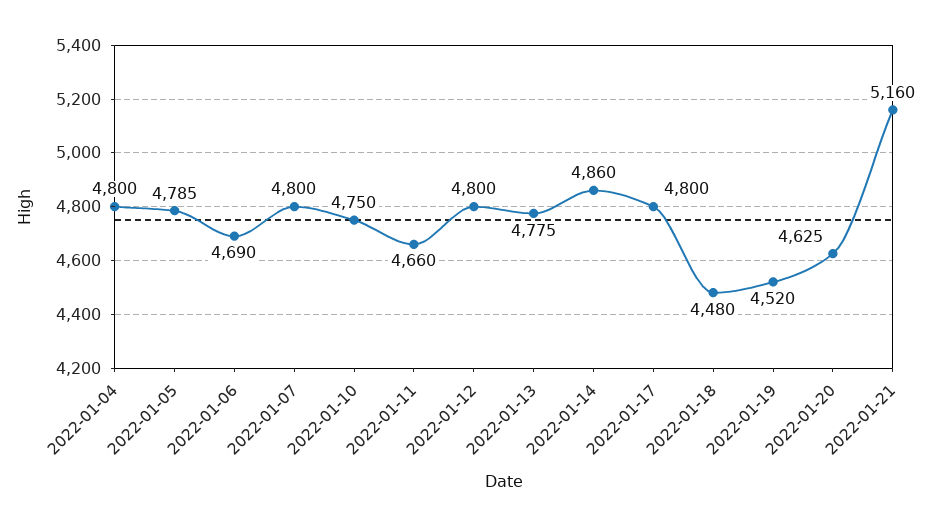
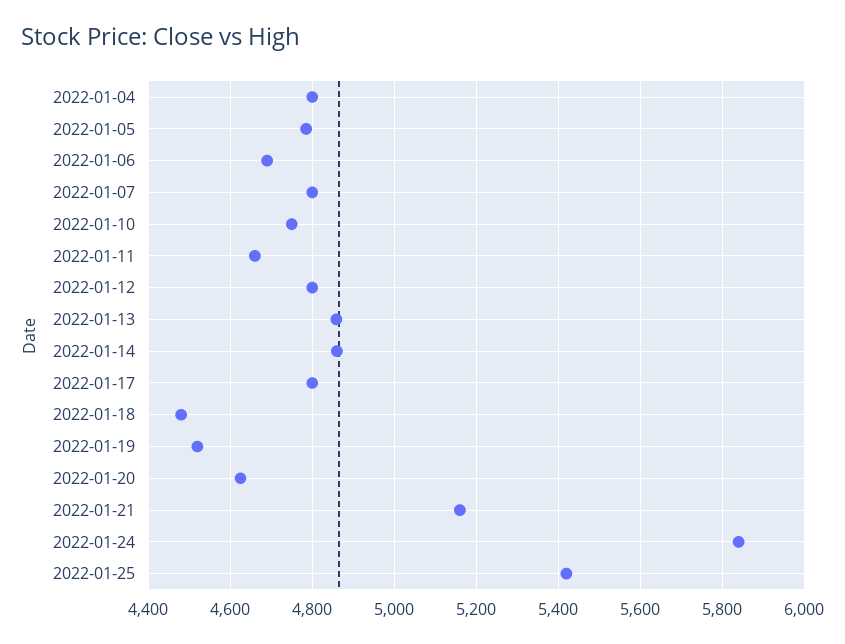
2022-01-13: 4775 -> 4860
2022-01-24: none -> 5840
2022-01-25: none -> 5420

